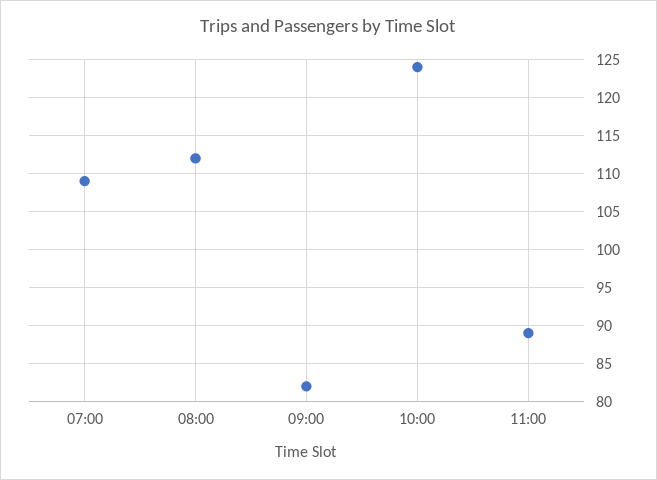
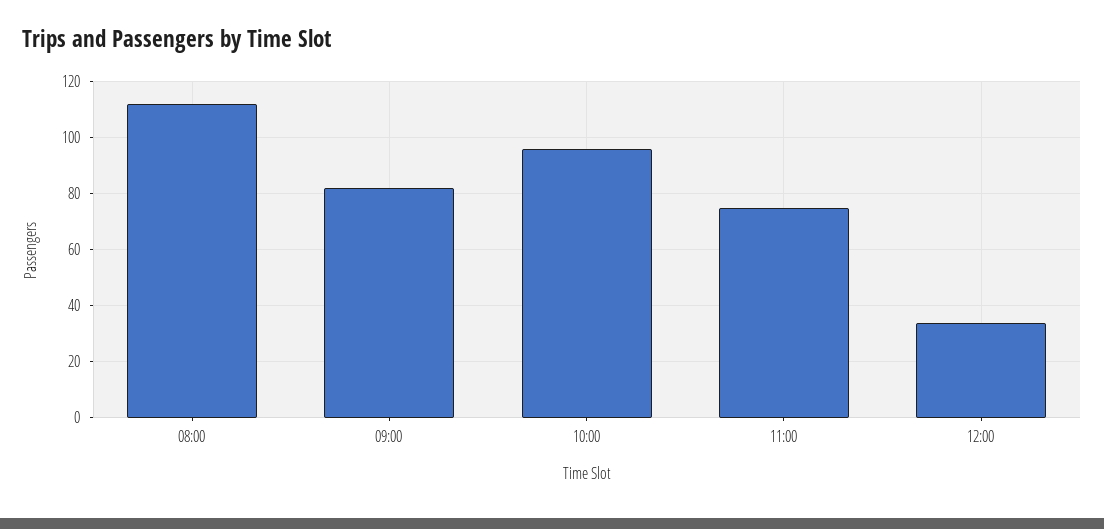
07:00: 109 -> none
10:00: 124 -> 95
11:00: 89 -> 75
12:00: none -> 35

